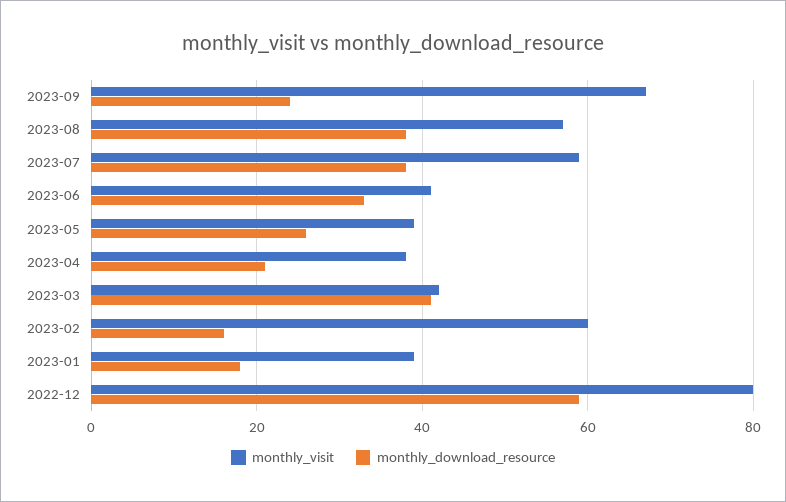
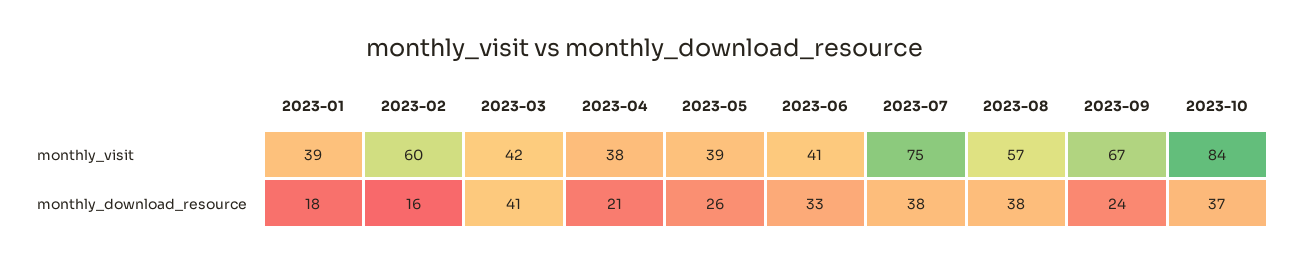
monthly_visit, 2023-07: 60 -> 75
monthly_visit, 2022-12: 80 -> none
monthly_download_resource, 2022-12: 60 -> none
monthly_visit, 2023-10: none -> 84
monthly_download_resource, 2023-10: none -> 37

